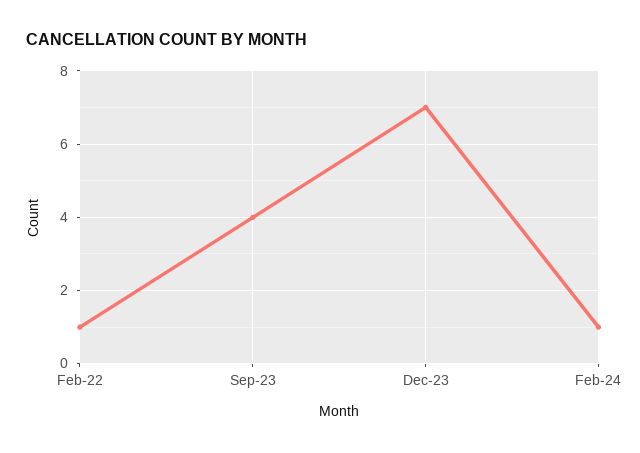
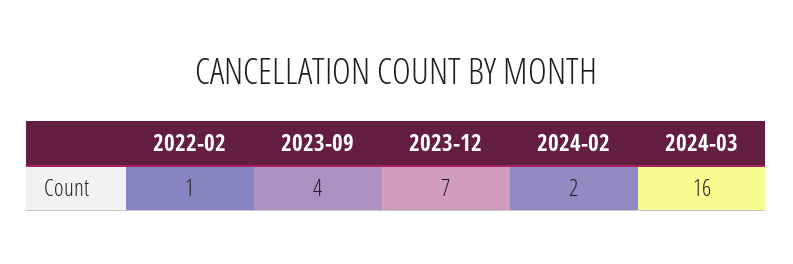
Feb-24: 1 -> 2
2024-03: none -> 16

